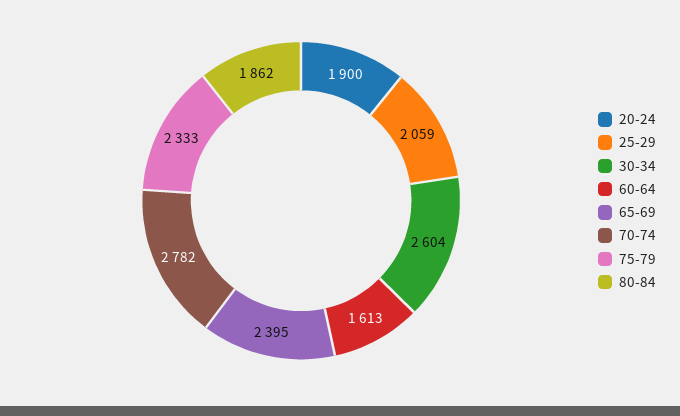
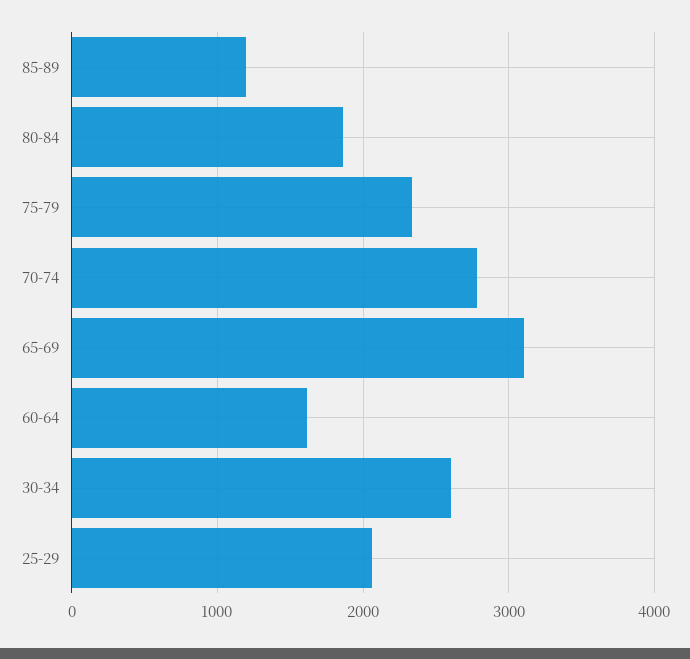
20-24: 1900 -> none
65-69: 2395 -> 3100
85-89: none -> 1200

